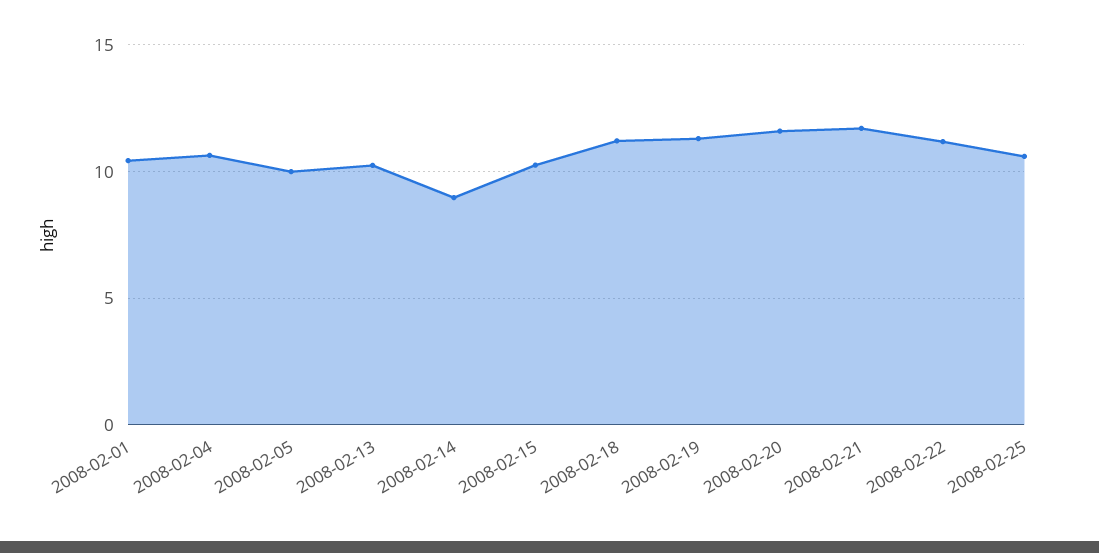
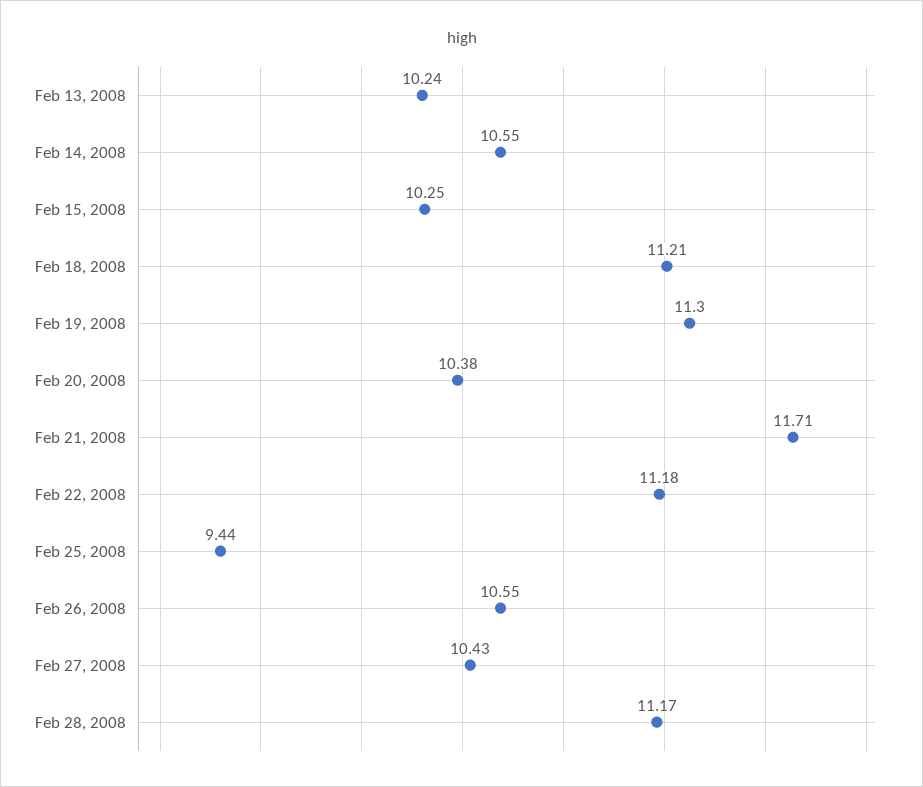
2008-02-01: 10.5 -> none
2008-02-04: 10.5 -> none
2008-02-05: 10 -> none
2008-02-14: 9 -> 10.55
2008-02-20: 11.5 -> 10.38
2008-02-25: 10.5 -> 9.44
Feb 26, 2008: none -> 10.55
Feb 27, 2008: none -> 10.43
Feb 28, 2008: none -> 11.17

